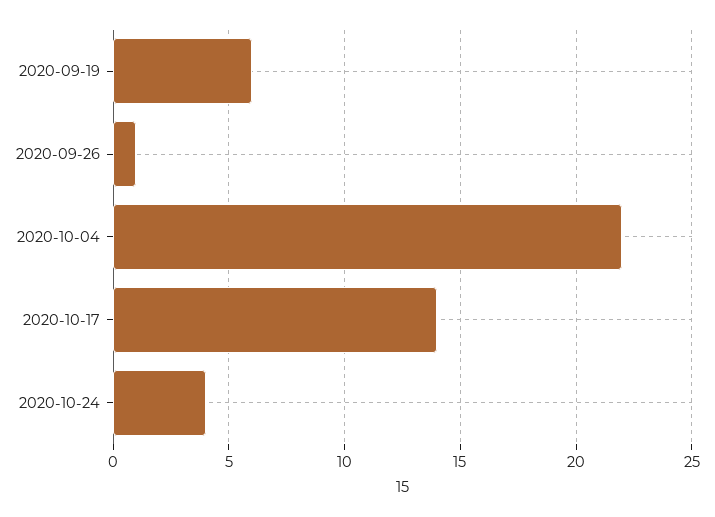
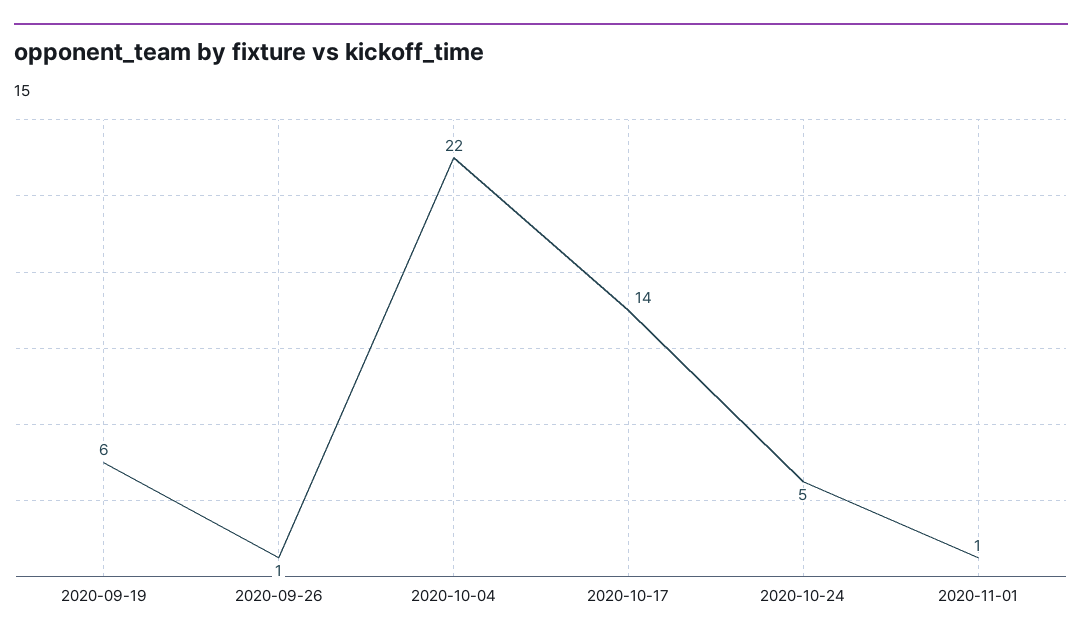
2020-10-24: 4 -> 5
2020-11-01: none -> 1

